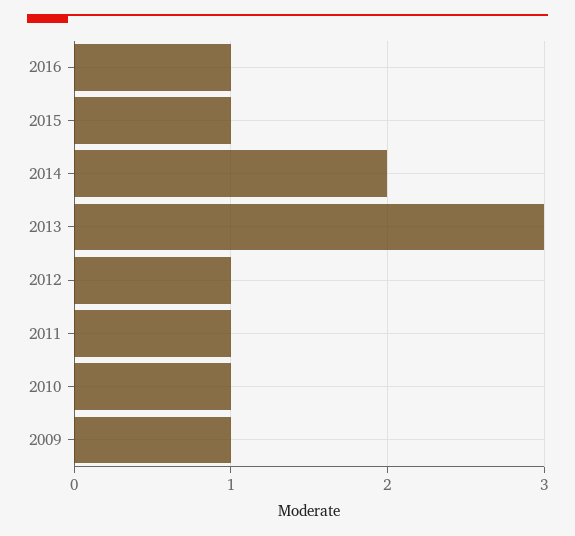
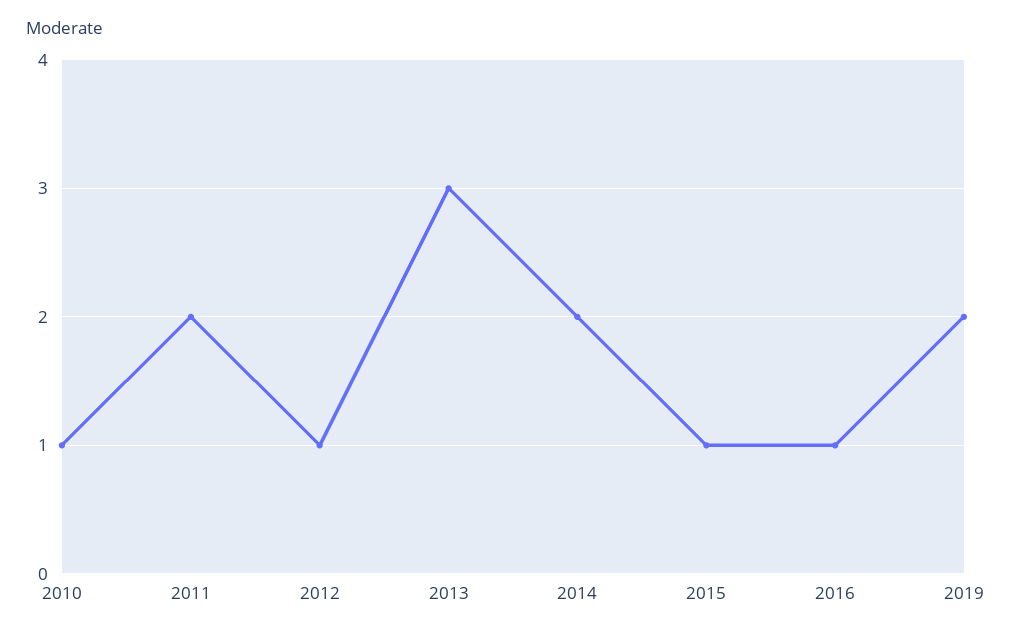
2011: 1 -> 2
2009: 1 -> none
2019: none -> 2

